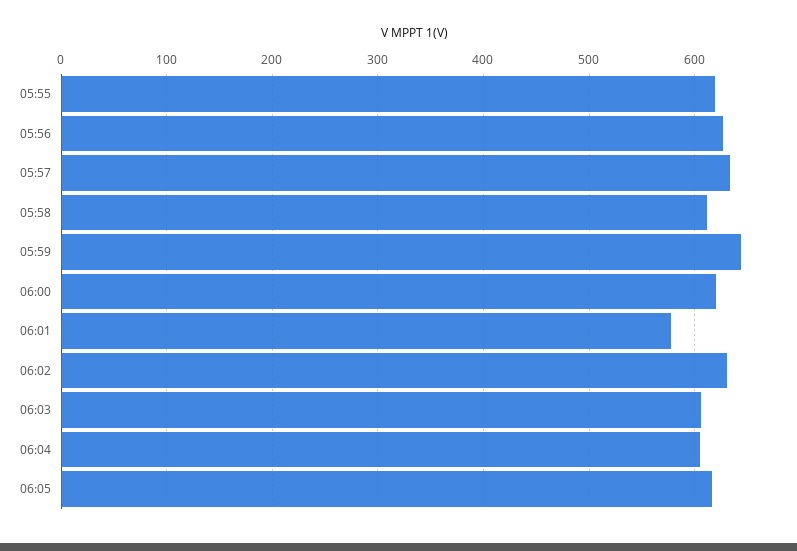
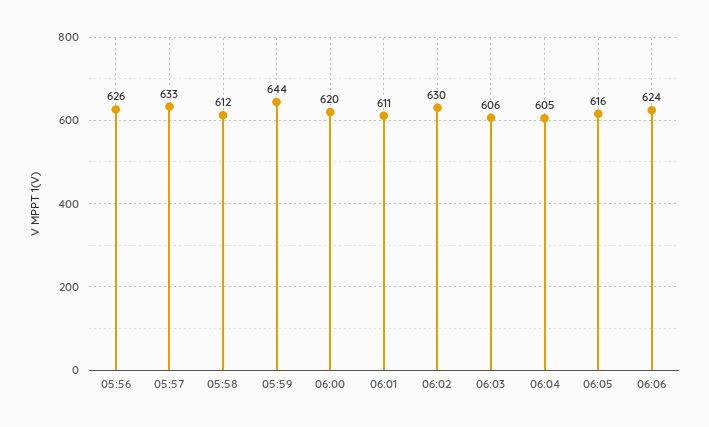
05:55: 620 -> none
06:01: 580 -> 611
06:06: none -> 624

